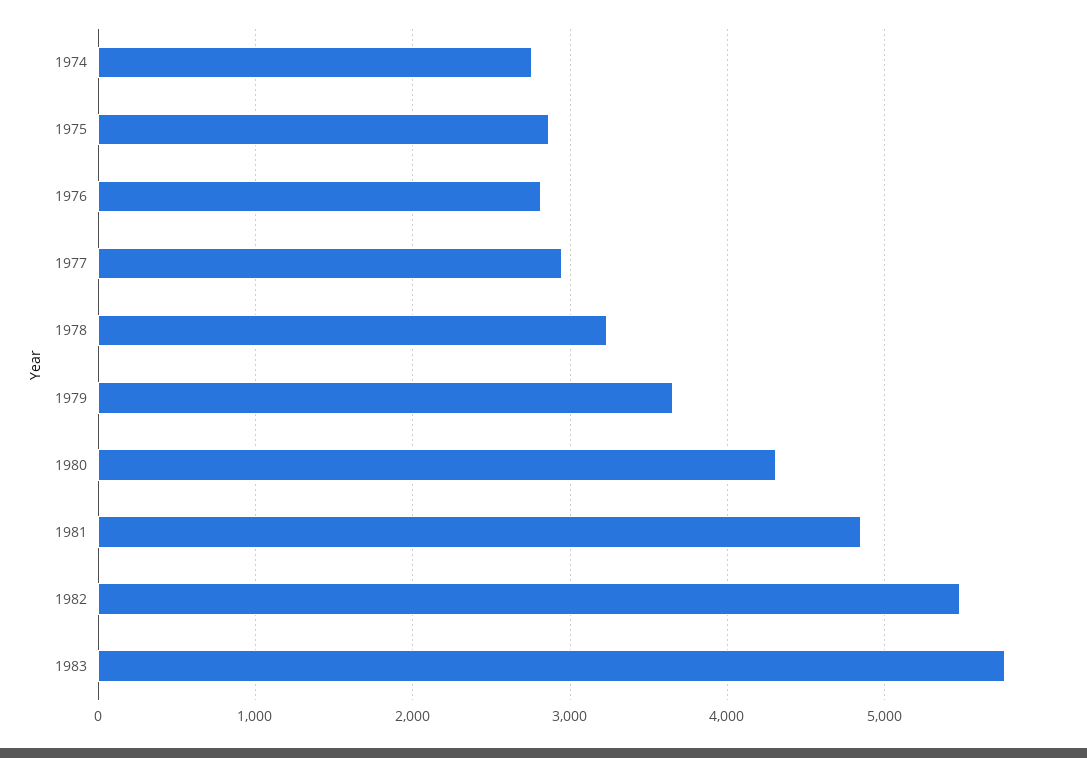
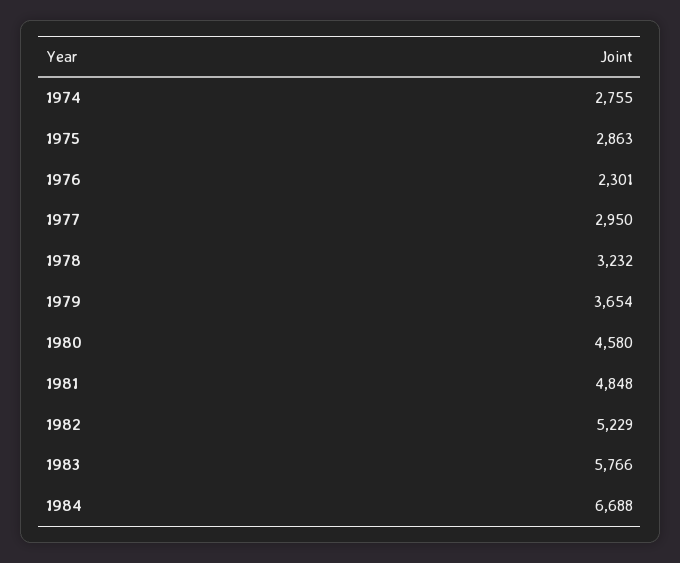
1976: 2800 -> 2301
1980: 4300 -> 4580
1982: 5500 -> 5229
1984: none -> 6688

